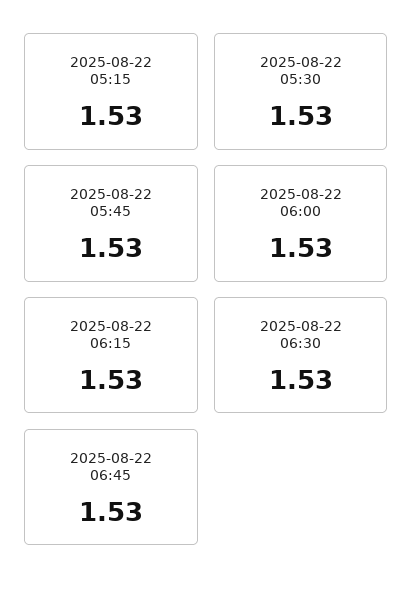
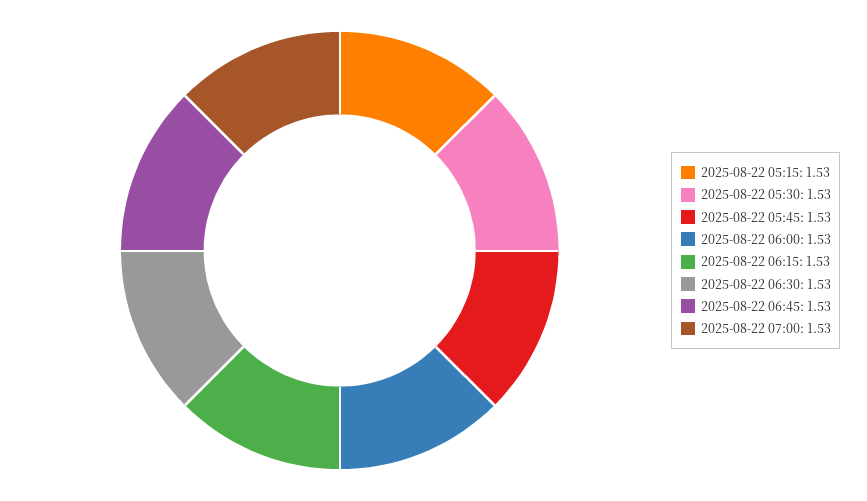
2025-08-22 07:00: none -> 1.53

